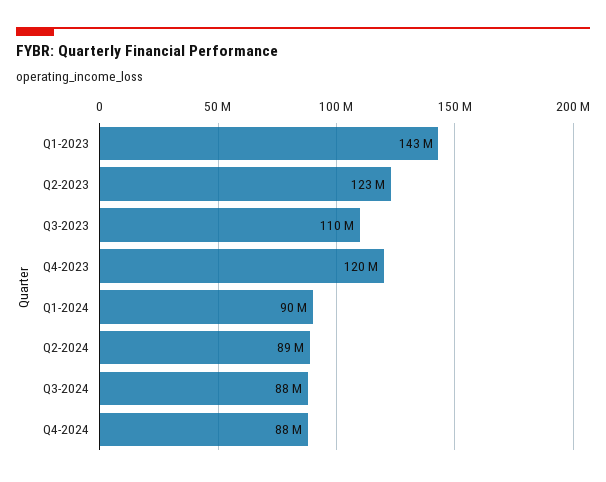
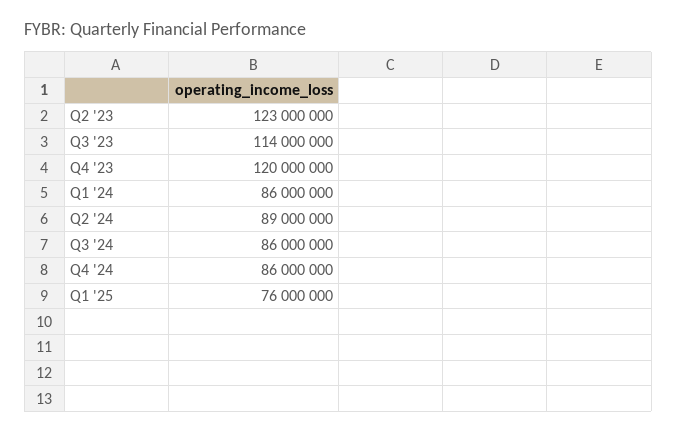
Q1-2023: 143000000 -> none
Q3-2023: 110000000 -> 114000000
Q1-2024: 90000000 -> 86000000
Q3-2024: 88000000 -> 86000000
Q4-2024: 88000000 -> 86000000
Q1 '25: none -> 76000000

